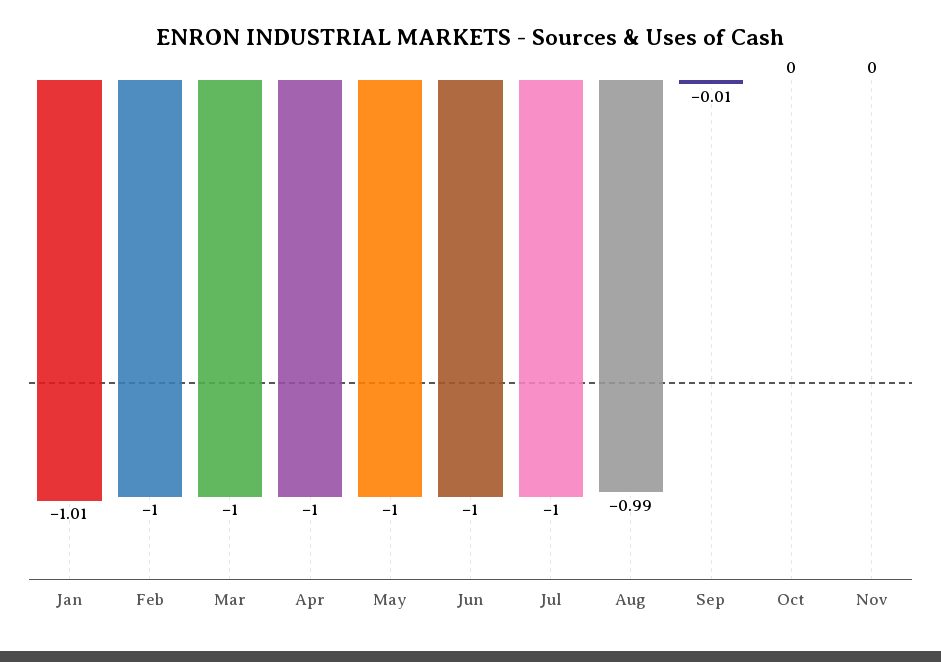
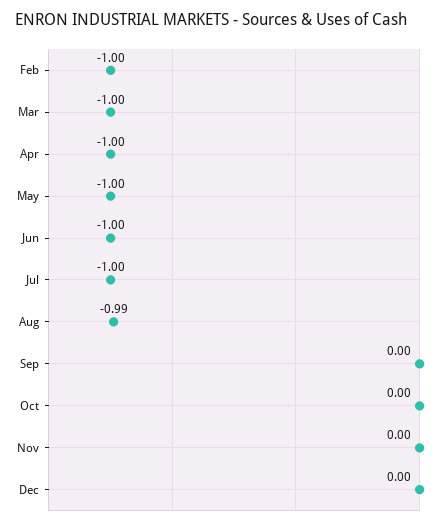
Jan: -1.01 -> none
Sep: -0.01 -> 0
Dec: none -> 0

